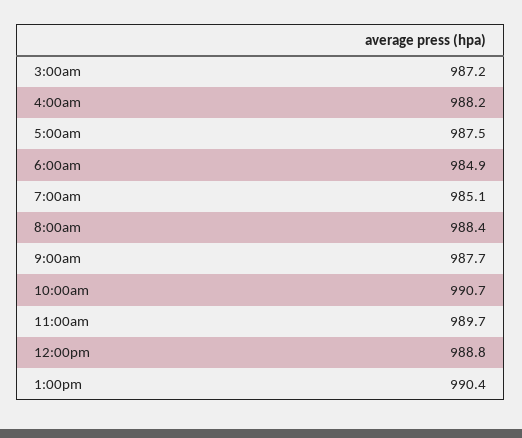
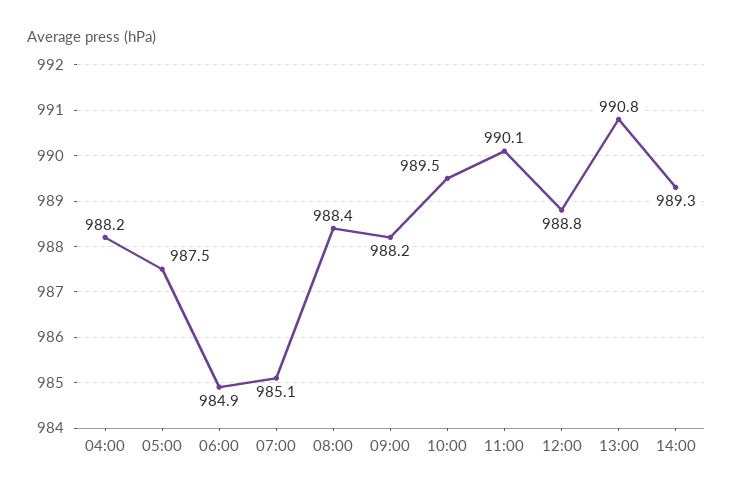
3:00am: 987.2 -> none
9:00am: 987.7 -> 988.2
10:00am: 990.7 -> 989.5
11:00am: 989.7 -> 990.1
1:00pm: 990.4 -> 990.8
14:00: none -> 989.3

